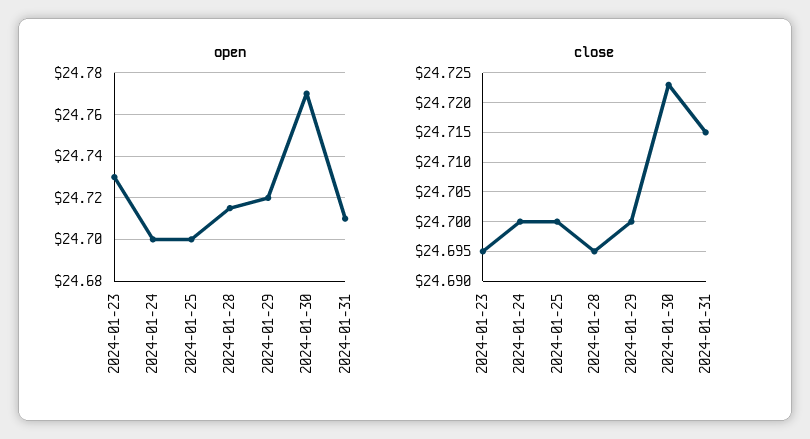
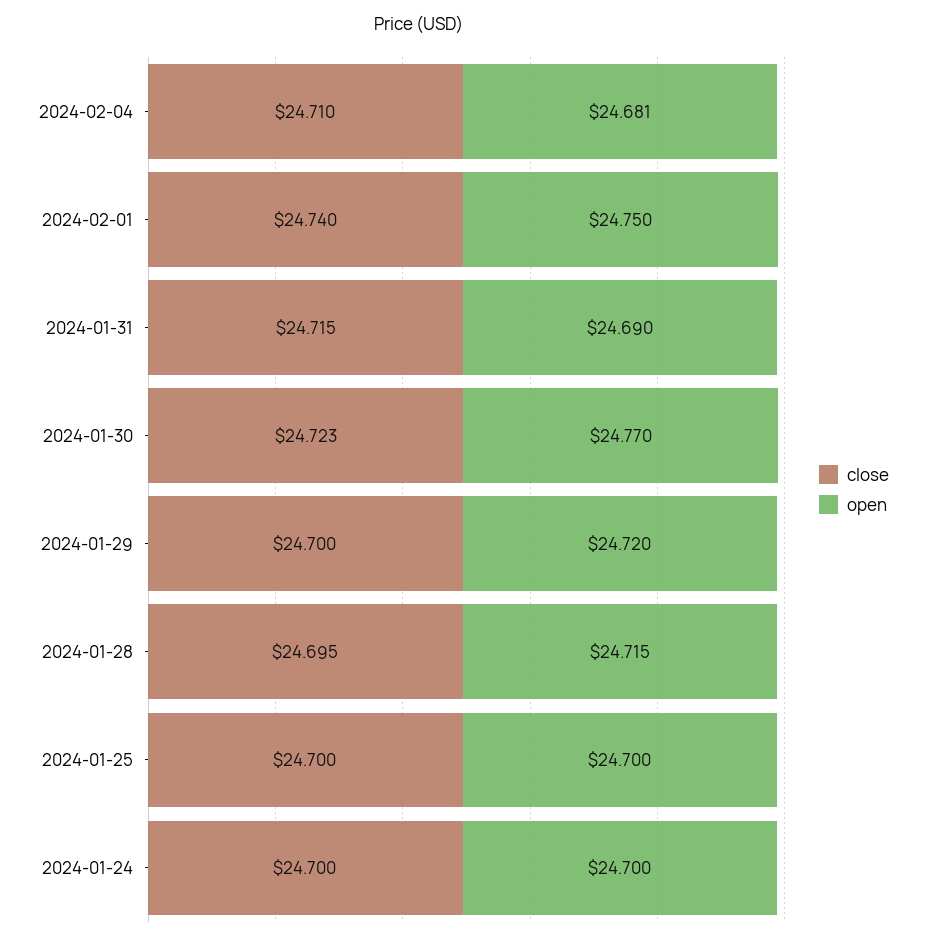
open, 2024-01-23: 24.73 -> none
open, 2024-01-31: 24.71 -> 24.69
close, 2024-01-23: 24.695 -> none
close, 2024-02-04: none -> 24.71
open, 2024-02-04: none -> 24.681
close, 2024-02-01: none -> 24.74
open, 2024-02-01: none -> 24.75

